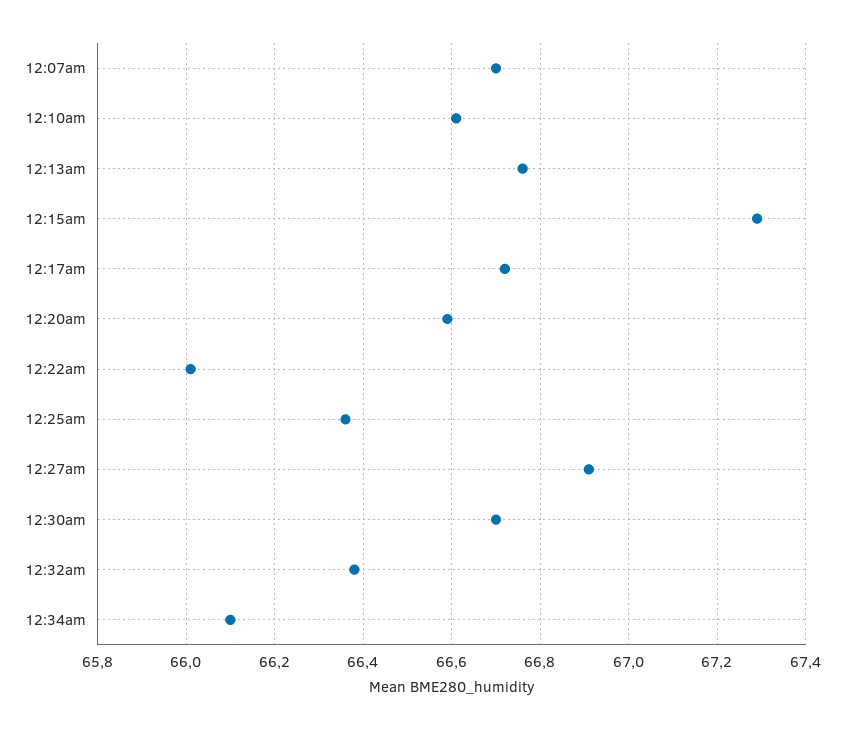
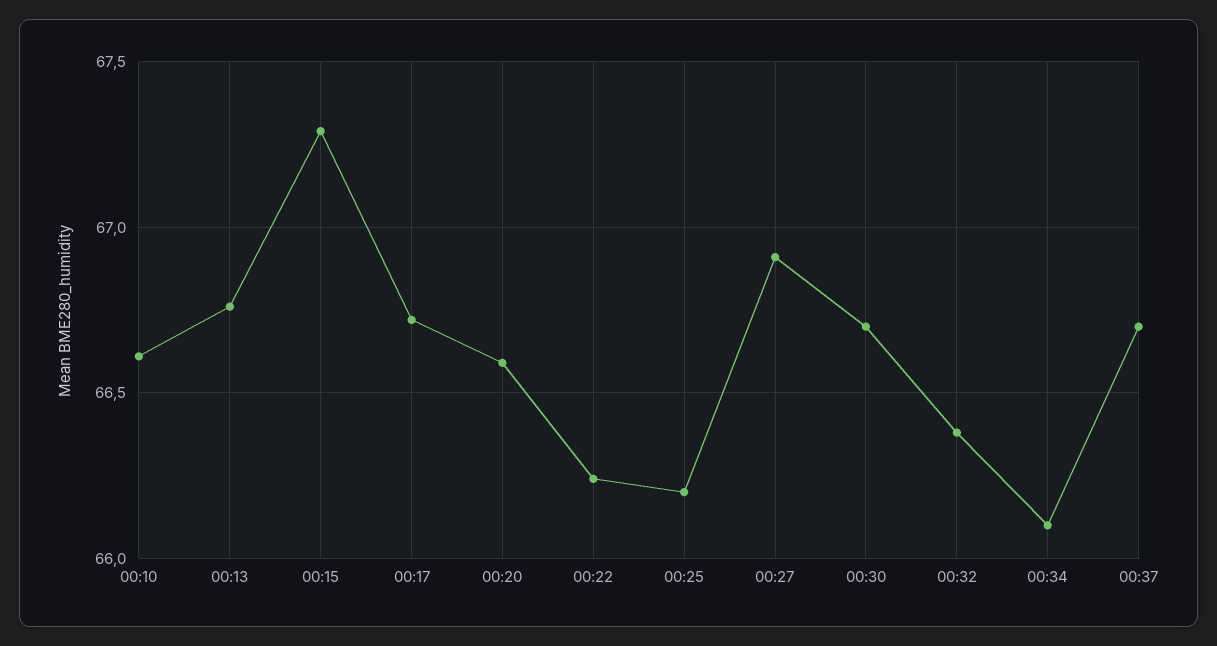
12:07am: 66.7 -> none
12:22am: 66 -> 66.25
12:25am: 66.35 -> 66.2
00:37: none -> 66.7

